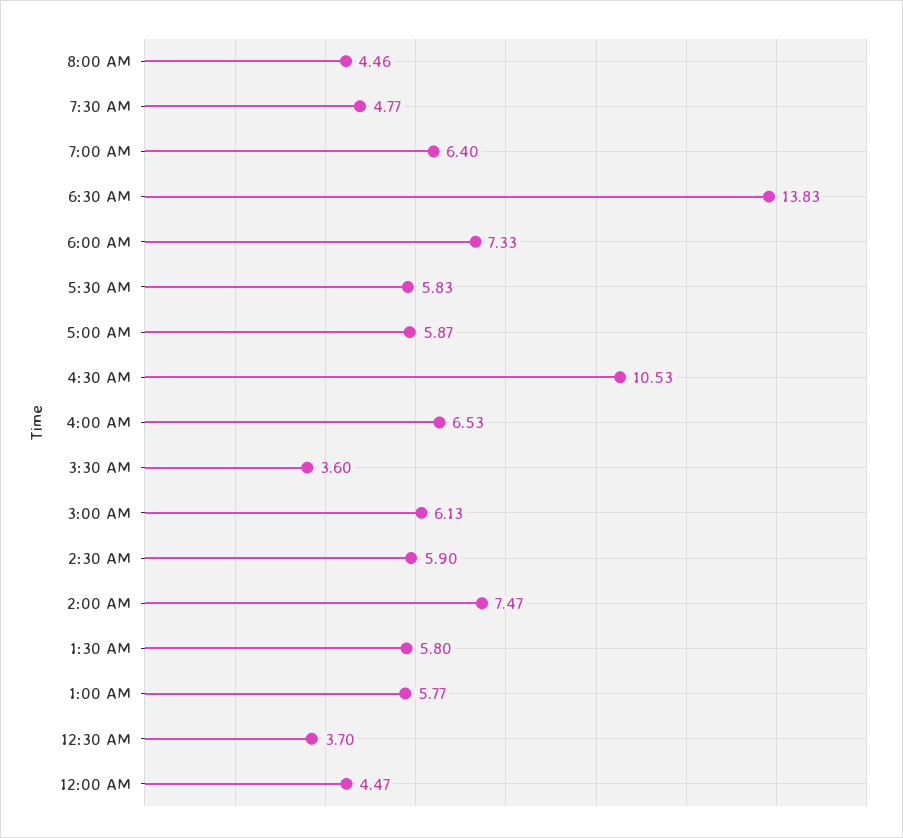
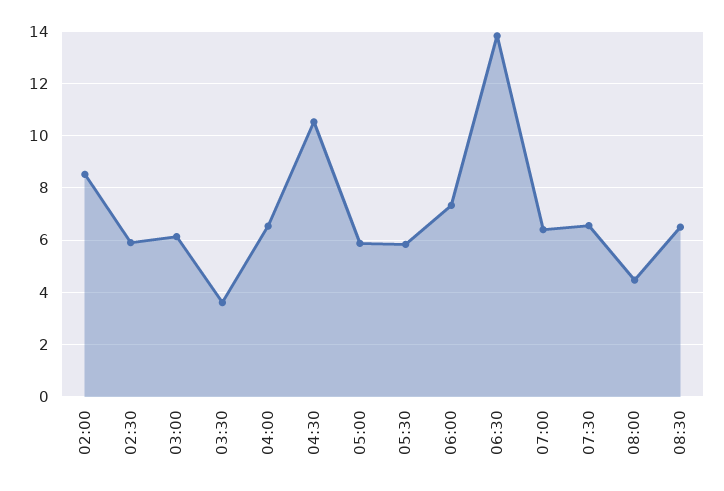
7:30 AM: 4.77 -> 6.5
2:00 AM: 7.47 -> 8.5
1:30 AM: 5.8 -> none
1:00 AM: 5.77 -> none
12:30 AM: 3.7 -> none
12:00 AM: 4.47 -> none
08:30: none -> 6.5

